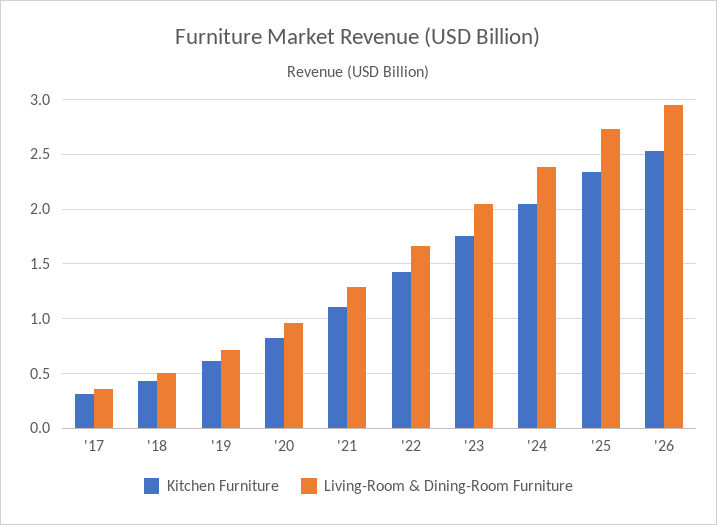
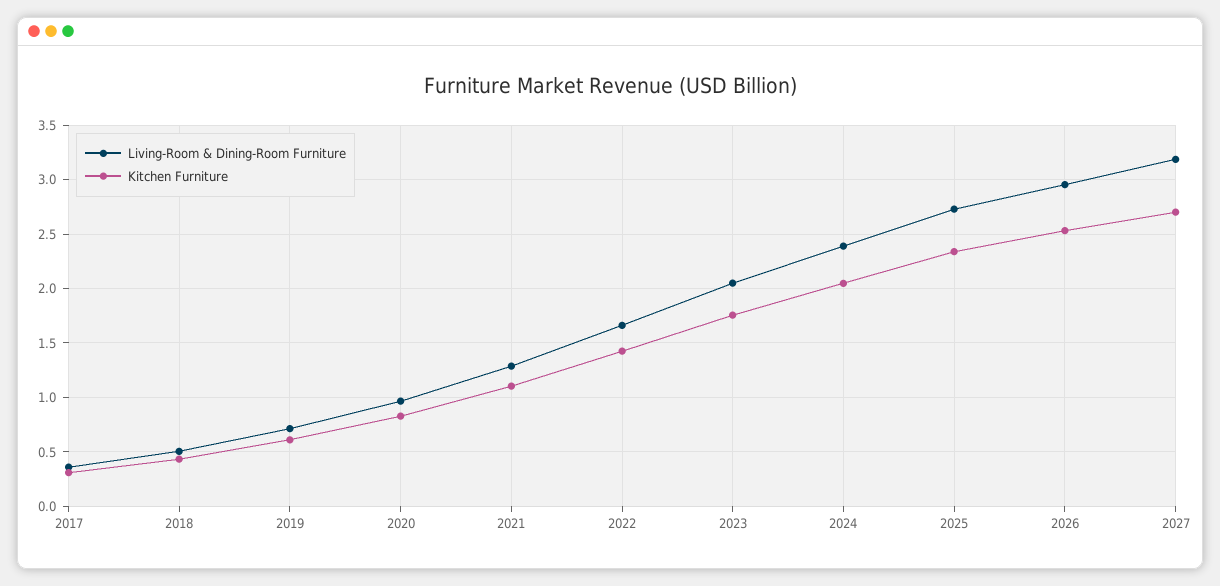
Living-Room & Dining-Room Furniture, 2027: none -> 3.2
Kitchen Furniture, 2027: none -> 2.7

